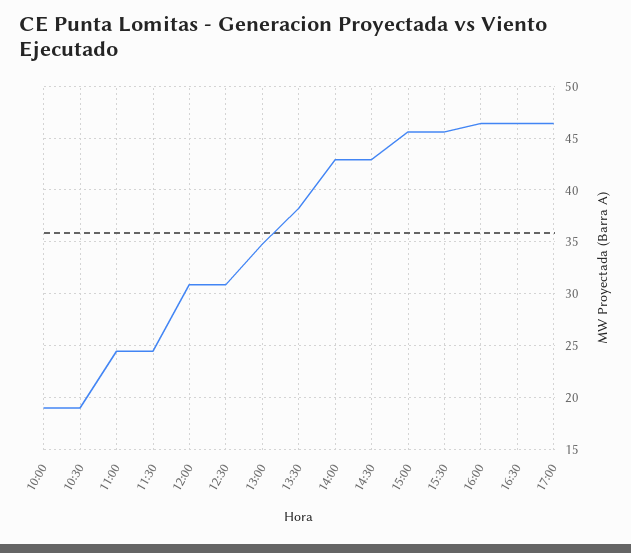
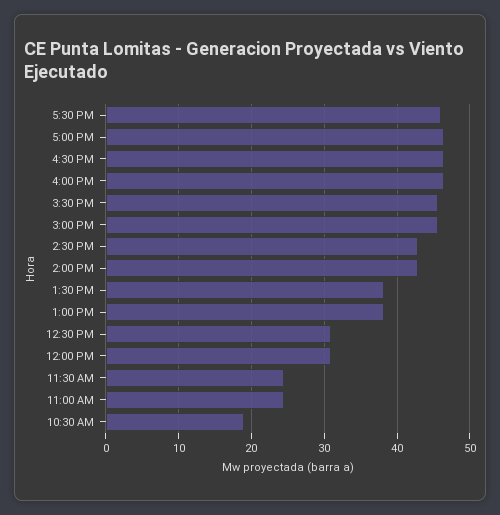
10:00: 19 -> none
13:00: 35 -> 38
5:30 PM: none -> 46

